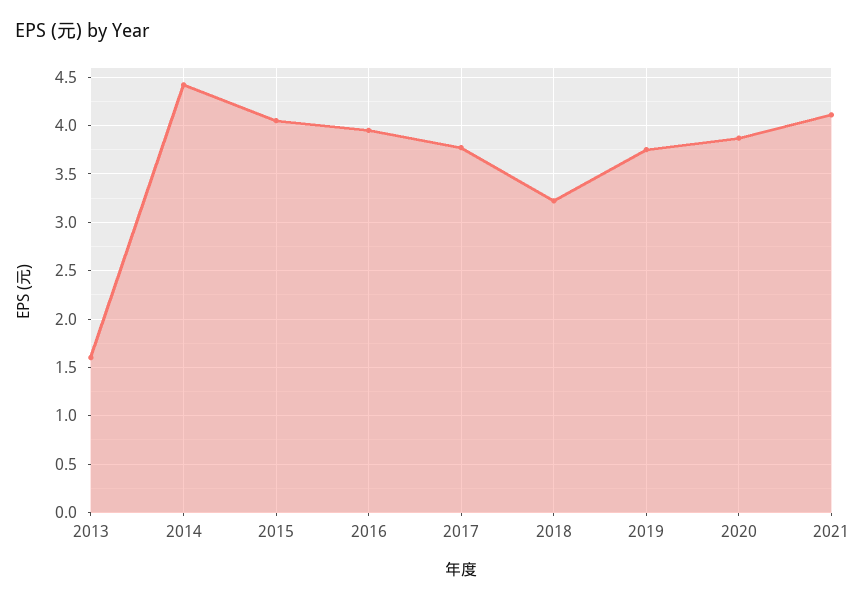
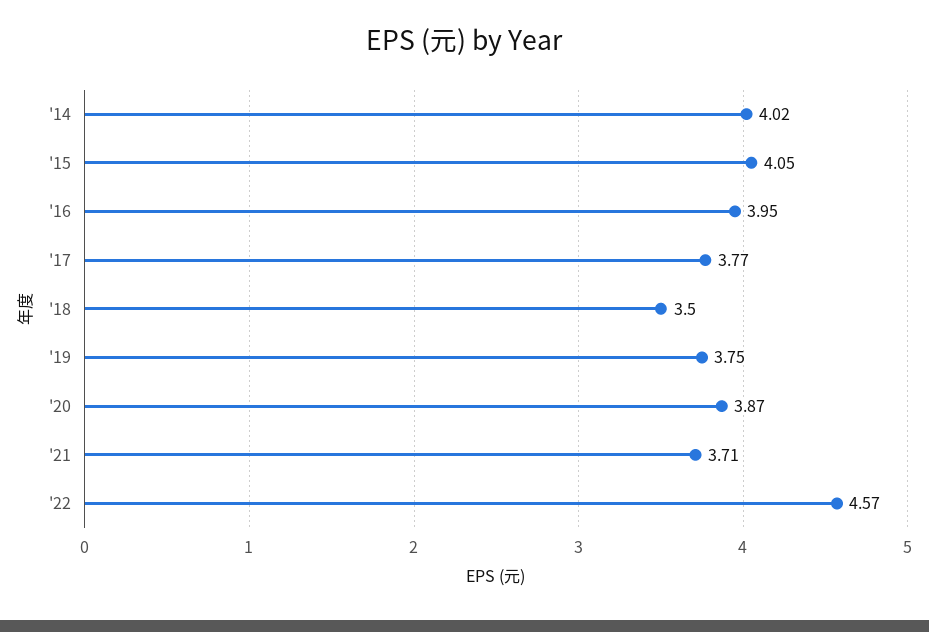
2013: 1.6 -> none
2014: 4.4 -> 4.02
2018: 3.2 -> 3.5
2021: 4.1 -> 3.71
'22: none -> 4.57

